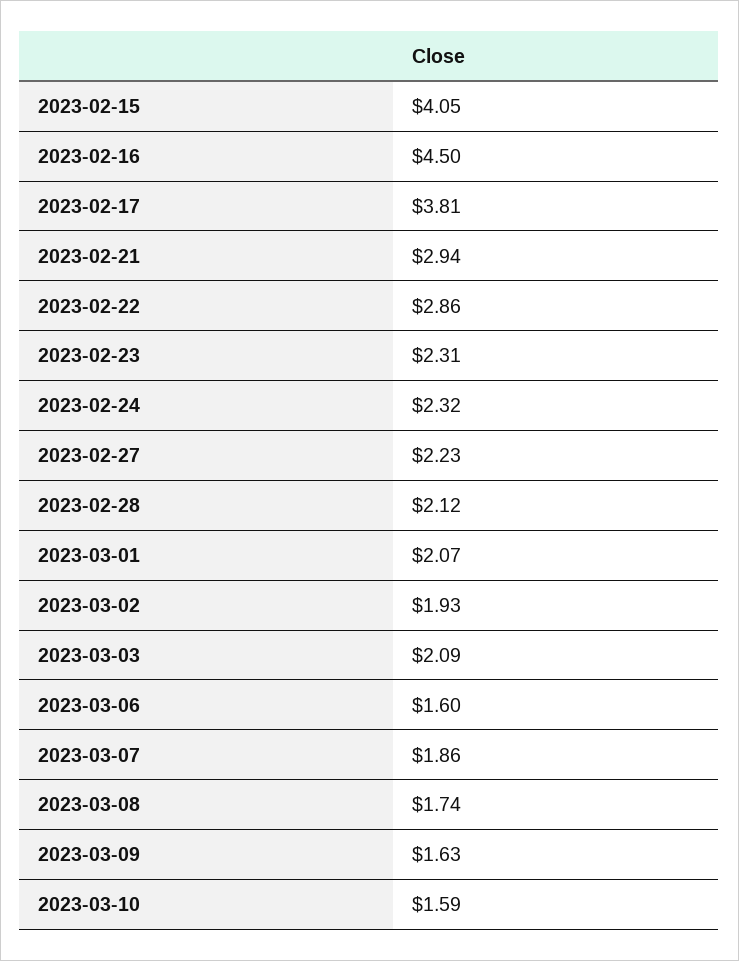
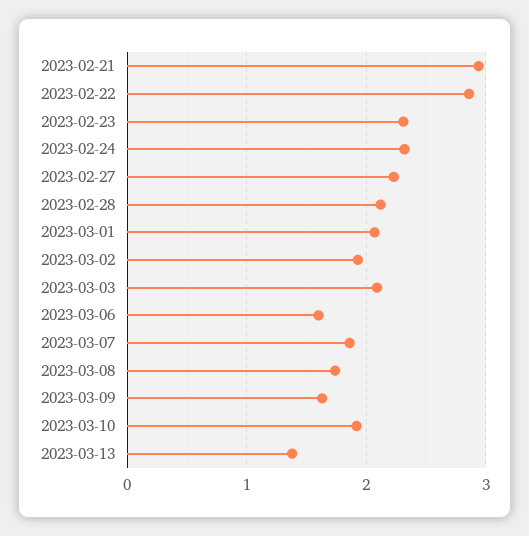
2023-02-15: 4.05 -> none
2023-02-16: 4.5 -> none
2023-02-17: 3.81 -> none
2023-03-10: 1.59 -> 1.9
2023-03-13: none -> 1.4

